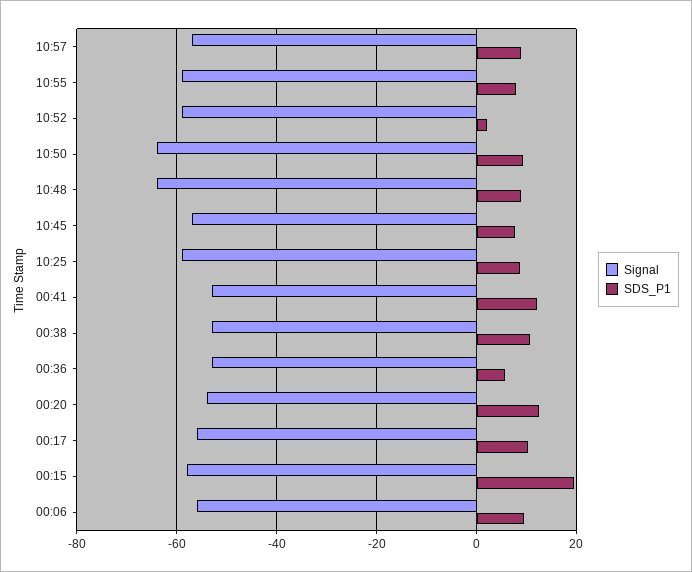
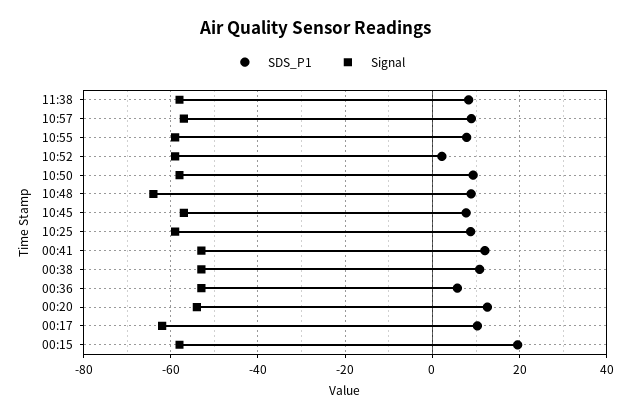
Signal, 10:50: -64 -> -58
Signal, 00:17: -56 -> -62
Signal, 00:06: -56 -> none
SDS_P1, 00:06: 10 -> none
SDS_P1, 11:38: none -> 8
Signal, 11:38: none -> -58

